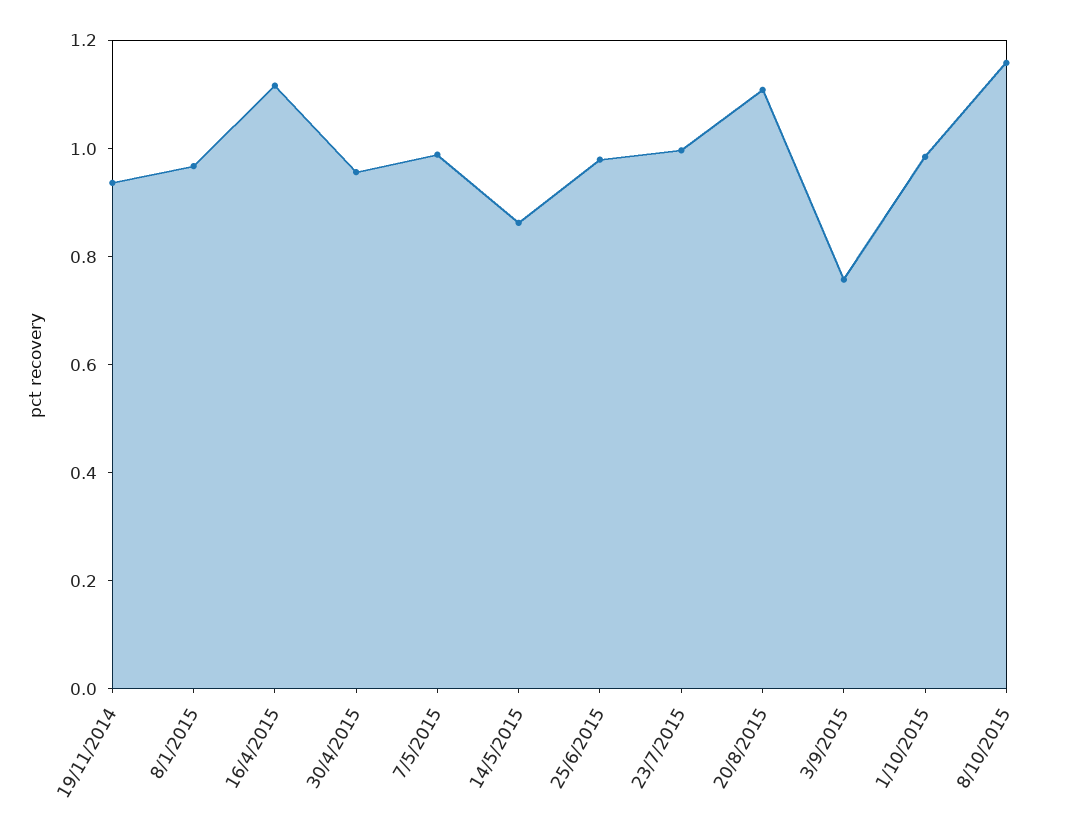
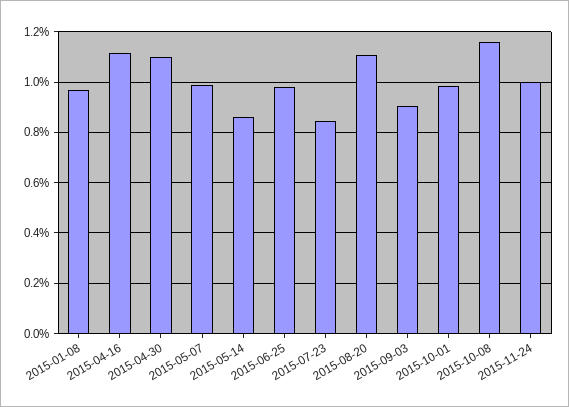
19/11/2014: 0.95 -> none
30/4/2015: 0.95 -> 1.1
23/7/2015: 1 -> 0.85
3/9/2015: 0.75 -> 0.9
2015-11-24: none -> 1

